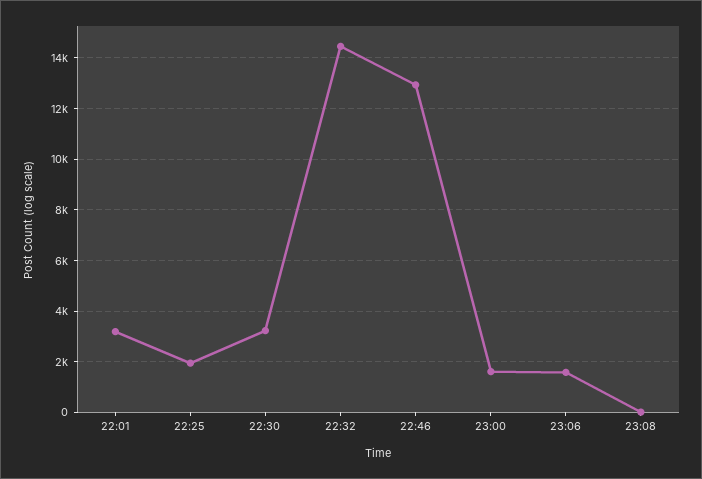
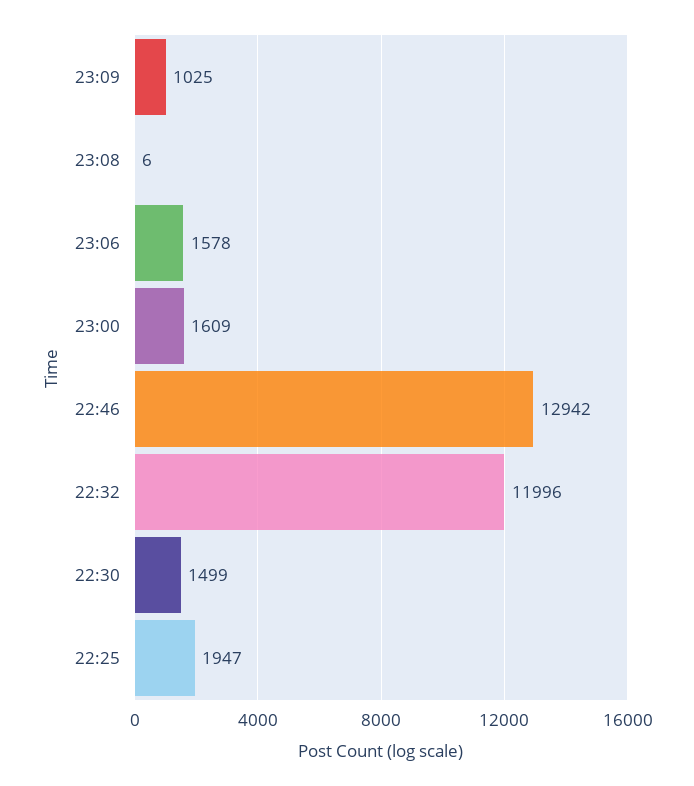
22:01: 3250 -> none
22:30: 3250 -> 1499
22:32: 14500 -> 11996
23:09: none -> 1025

